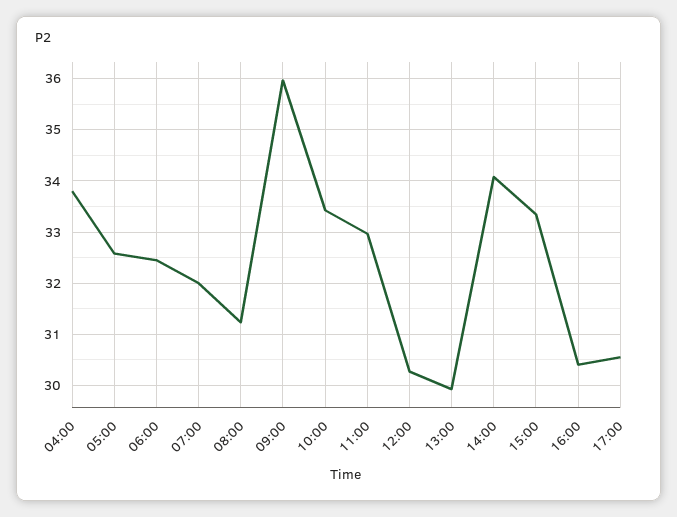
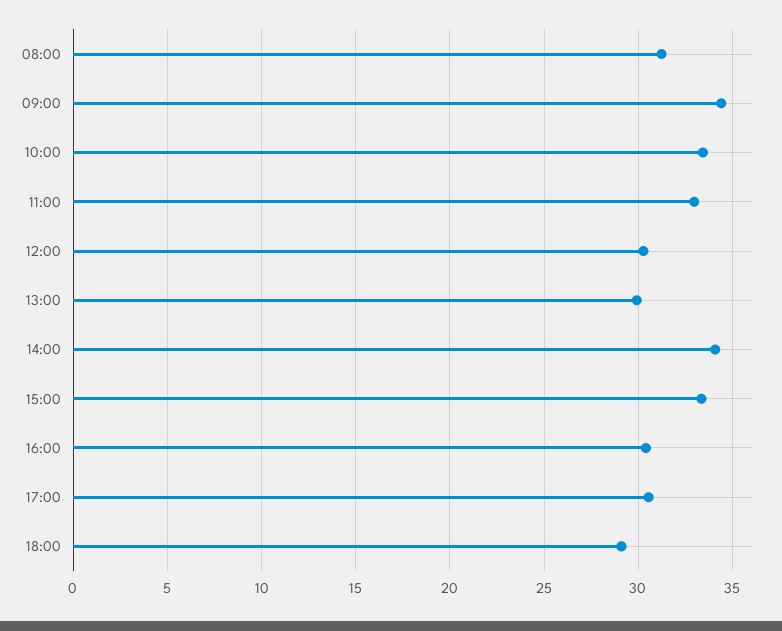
04:00: 33.8 -> none
05:00: 32.6 -> none
06:00: 32.4 -> none
07:00: 32 -> none
09:00: 36 -> 34.5
18:00: none -> 29

